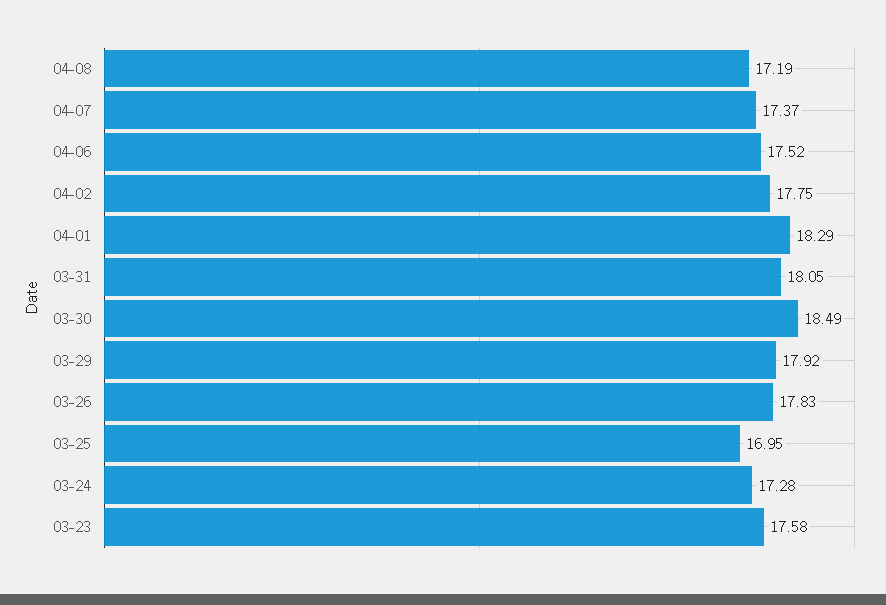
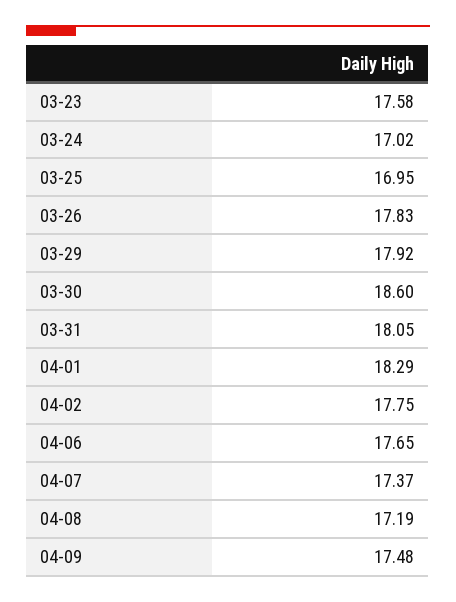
04-06: 17.52 -> 17.65
03-30: 18.49 -> 18.6
03-24: 17.28 -> 17.02
04-09: none -> 17.48

